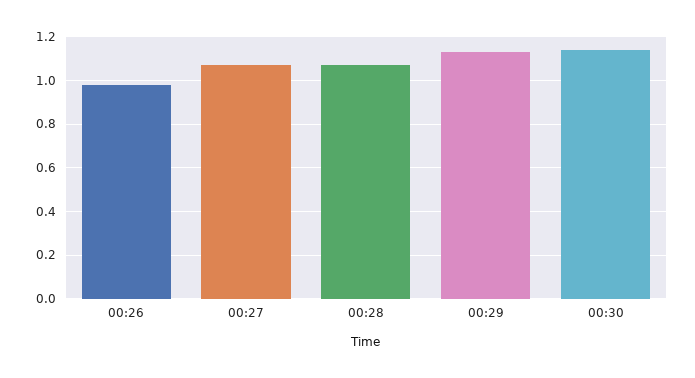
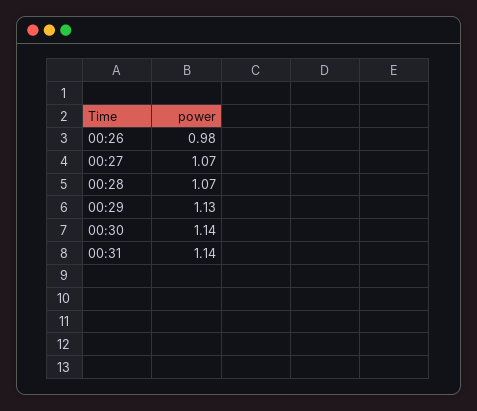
00:31: none -> 1.14

